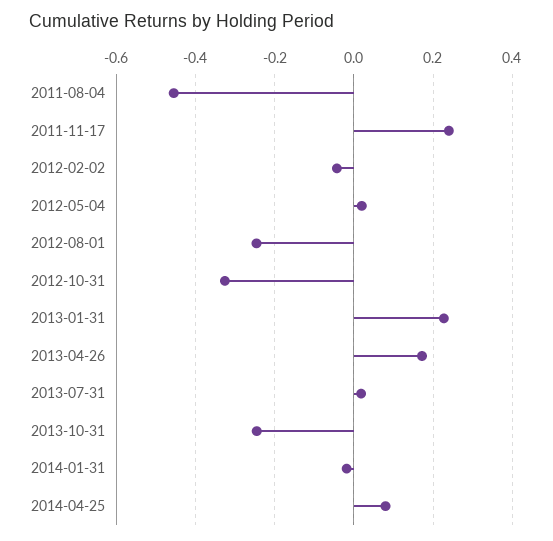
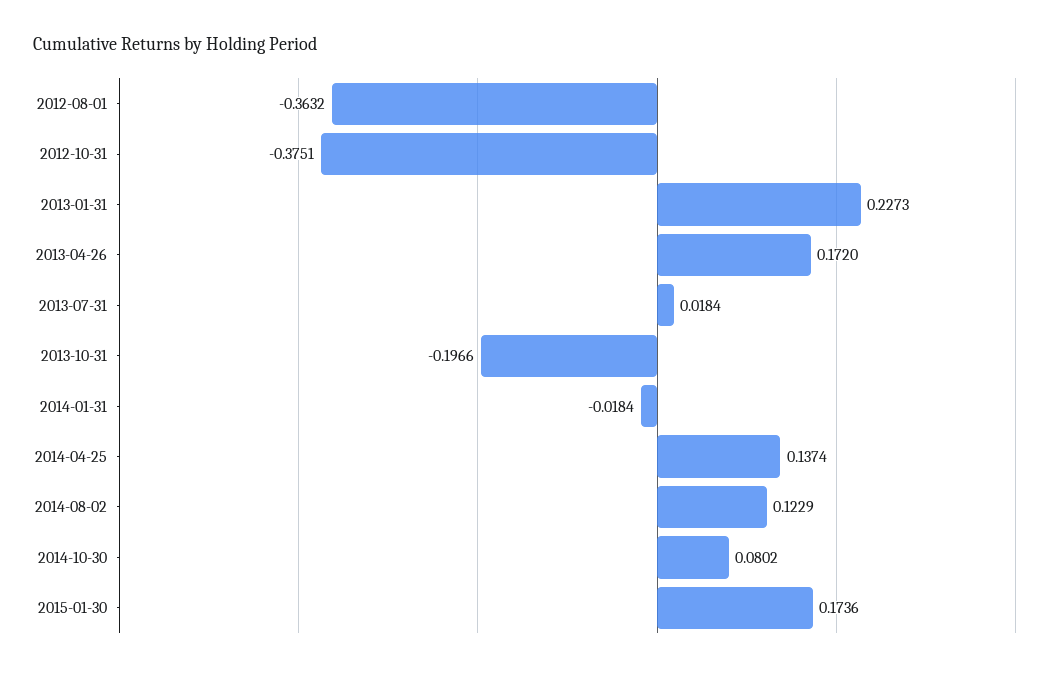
2011-08-04: -0.46 -> none
2011-11-17: 0.24 -> none
2012-02-02: -0.04 -> none
2012-05-04: 0.02 -> none
2012-08-01: -0.24 -> -0.3632
2012-10-31: -0.32 -> -0.3751
2013-10-31: -0.24 -> -0.1966
2014-04-25: 0.08 -> 0.1374
2014-08-02: none -> 0.1229
2014-10-30: none -> 0.0802
2015-01-30: none -> 0.1736

